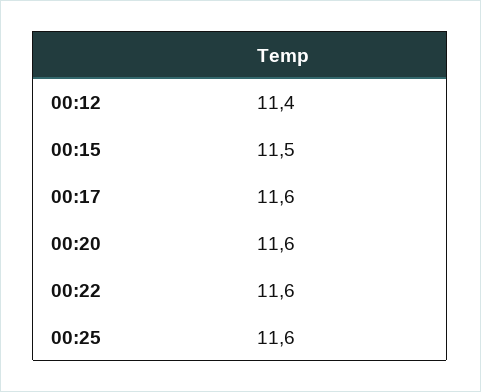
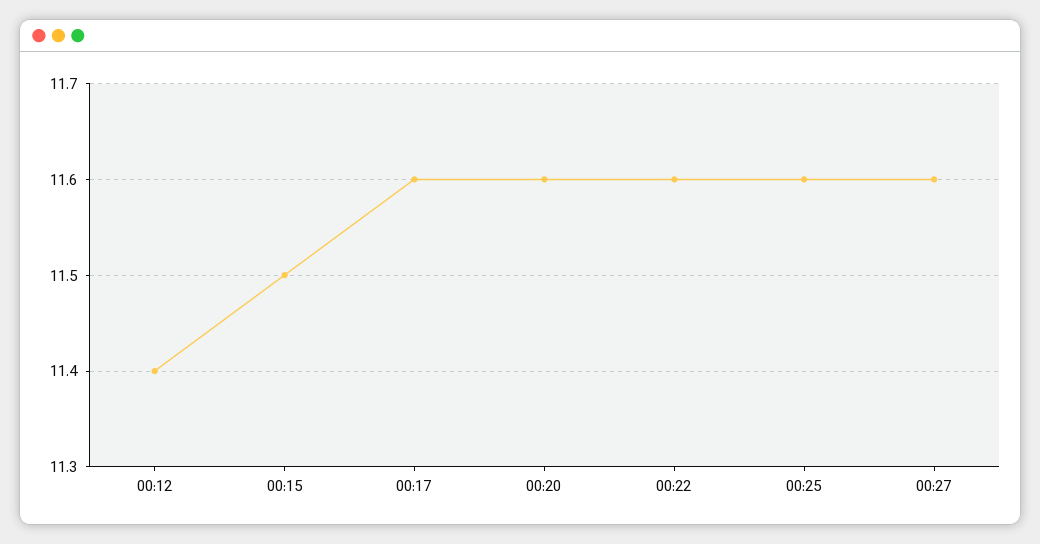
00:27: none -> 11.6

